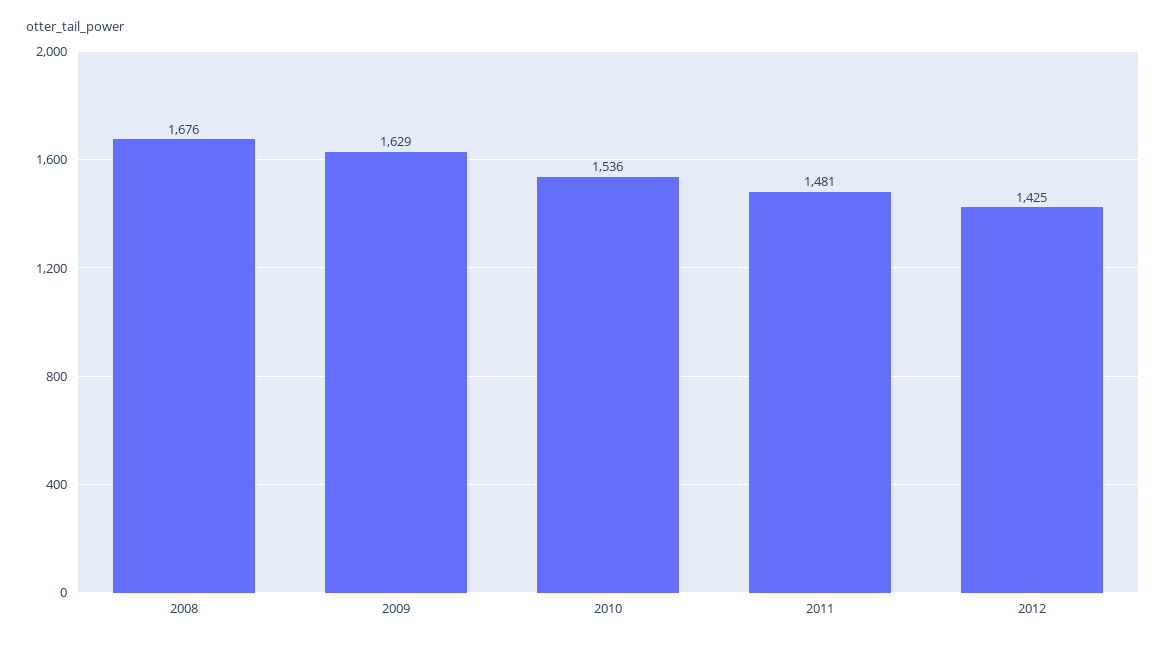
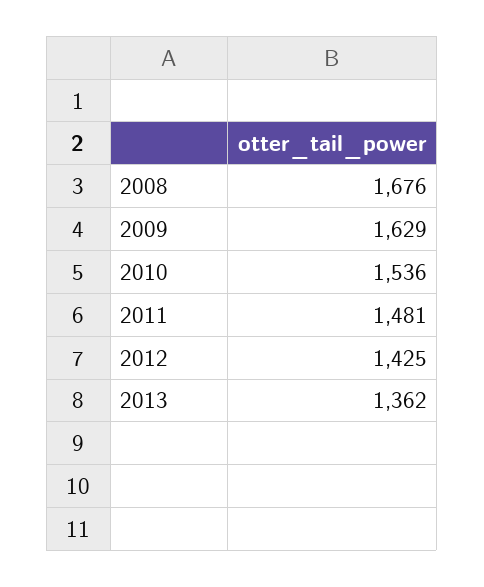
2013: none -> 1362

